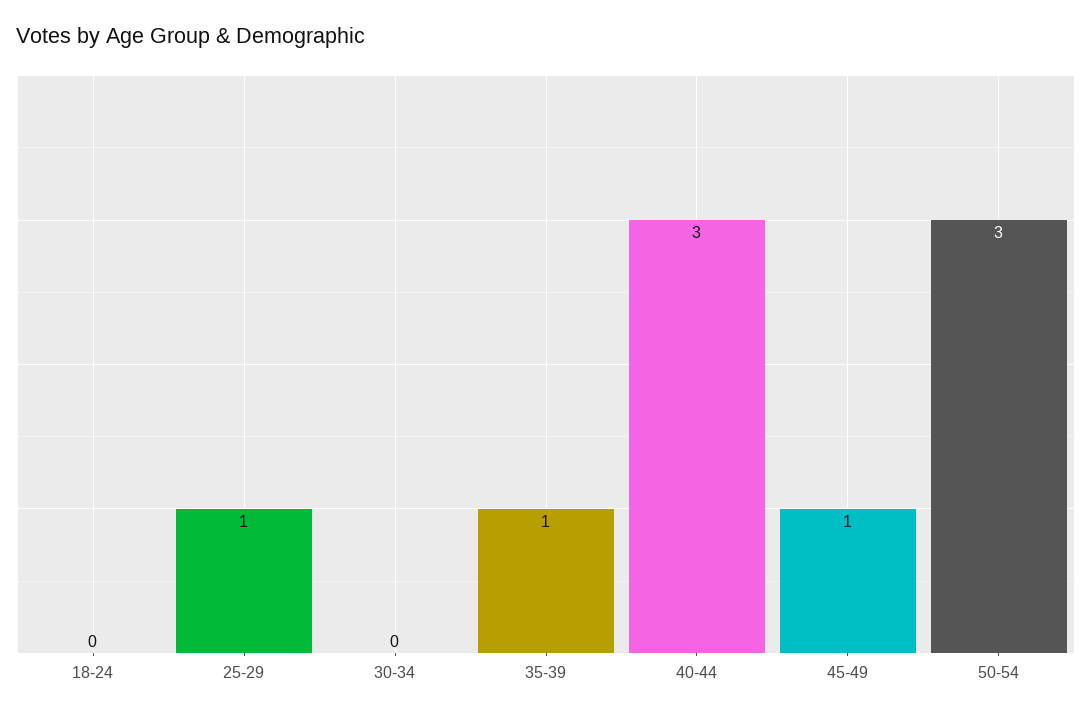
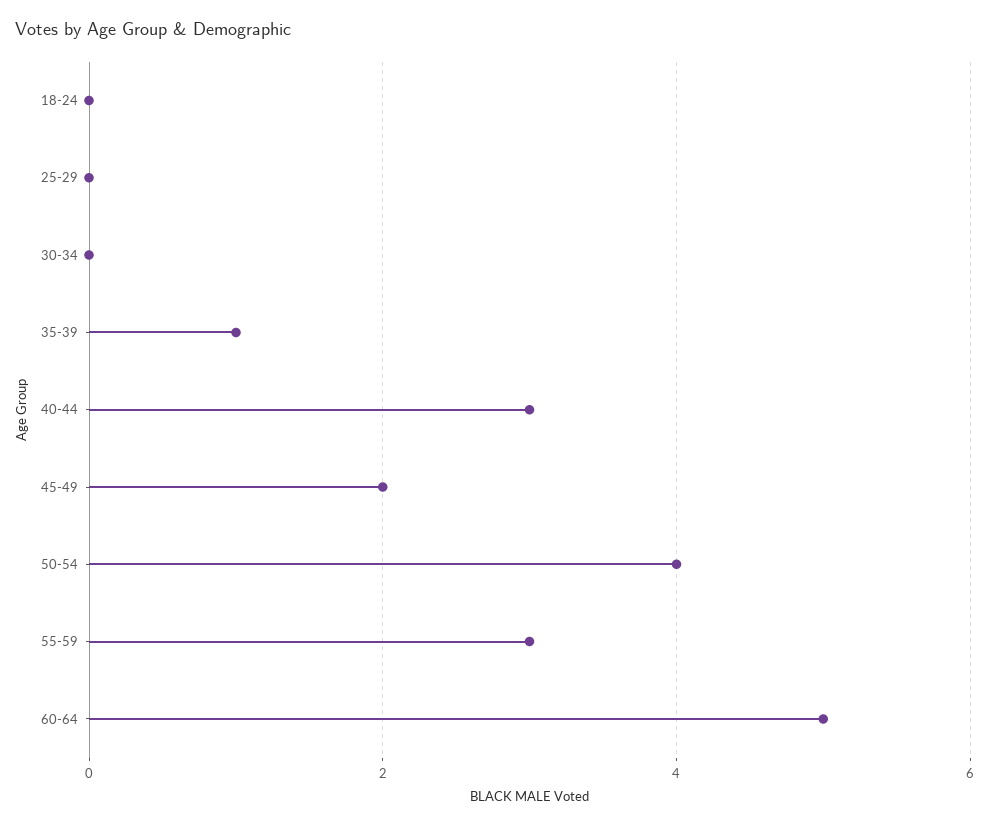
25-29: 1 -> 0
45-49: 1 -> 2
50-54: 3 -> 4
55-59: none -> 3
60-64: none -> 5

